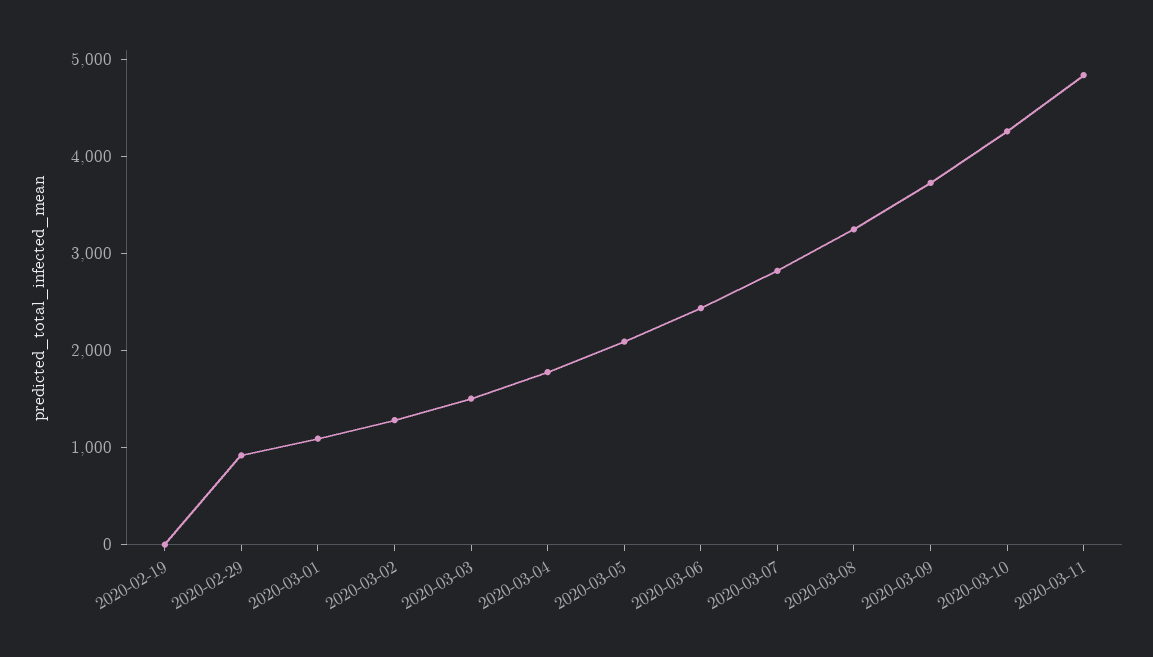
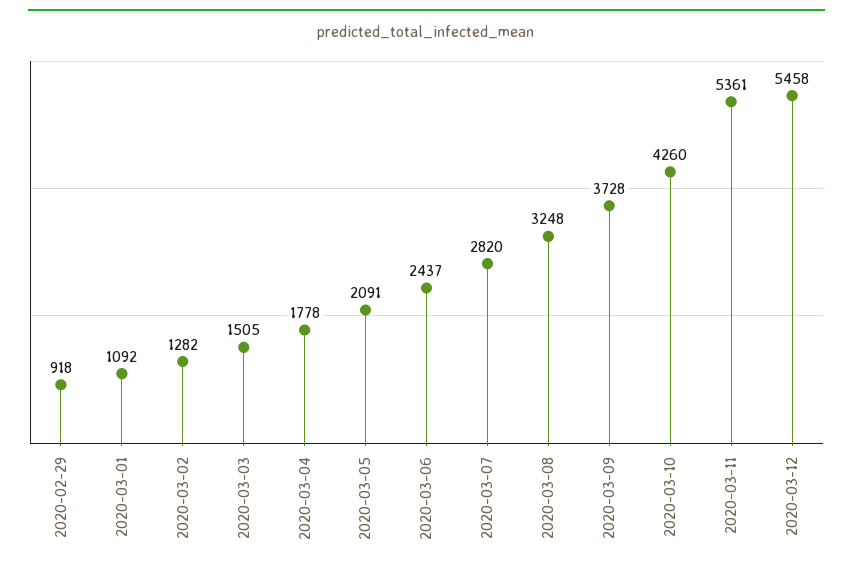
2020-02-19: 0 -> none
2020-03-11: 4800 -> 5361
2020-03-12: none -> 5458

